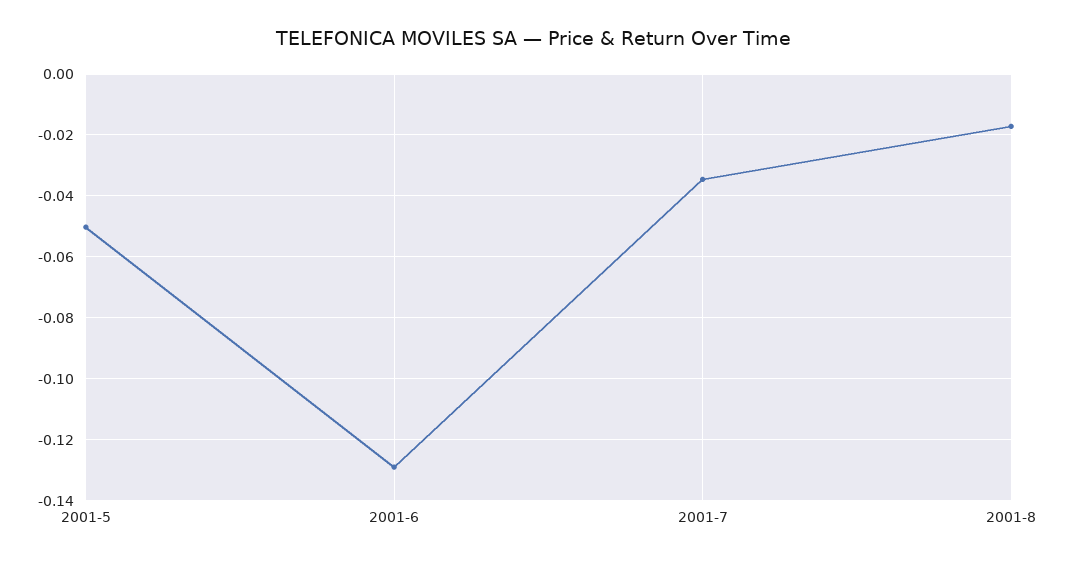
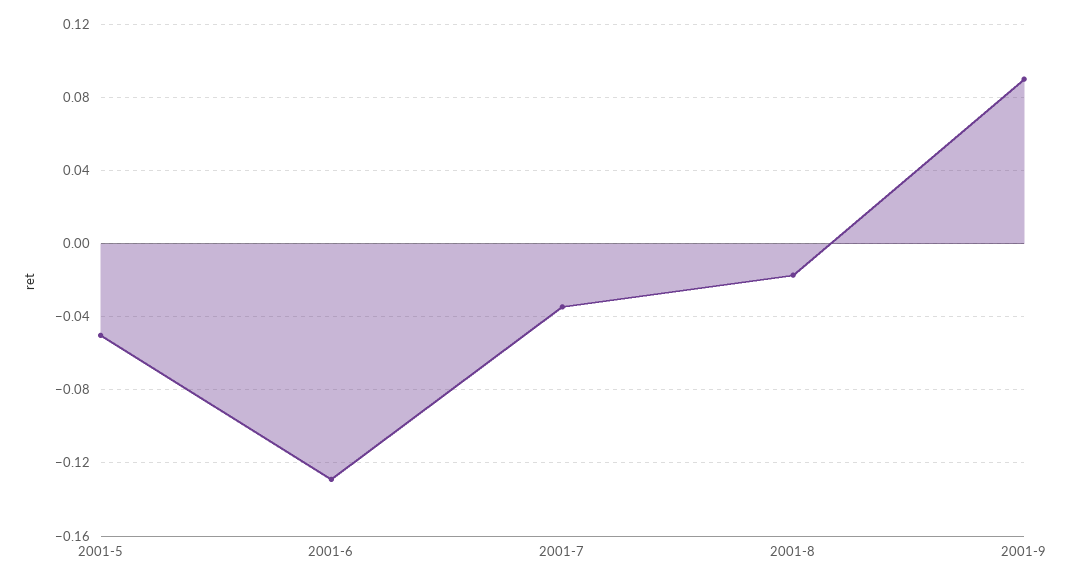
2001-9: none -> 0.09

